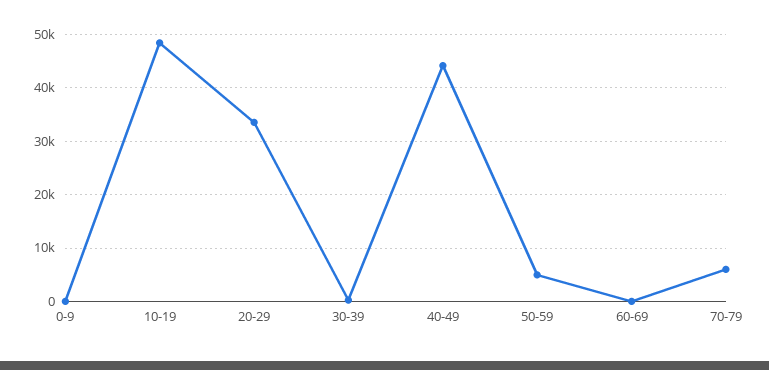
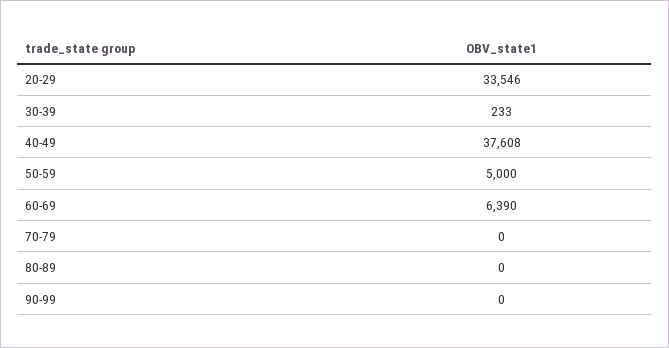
0-9: 0 -> none
10-19: 48000 -> none
40-49: 44000 -> 37608
60-69: 0 -> 6390
70-79: 6000 -> 0
80-89: none -> 0
90-99: none -> 0

